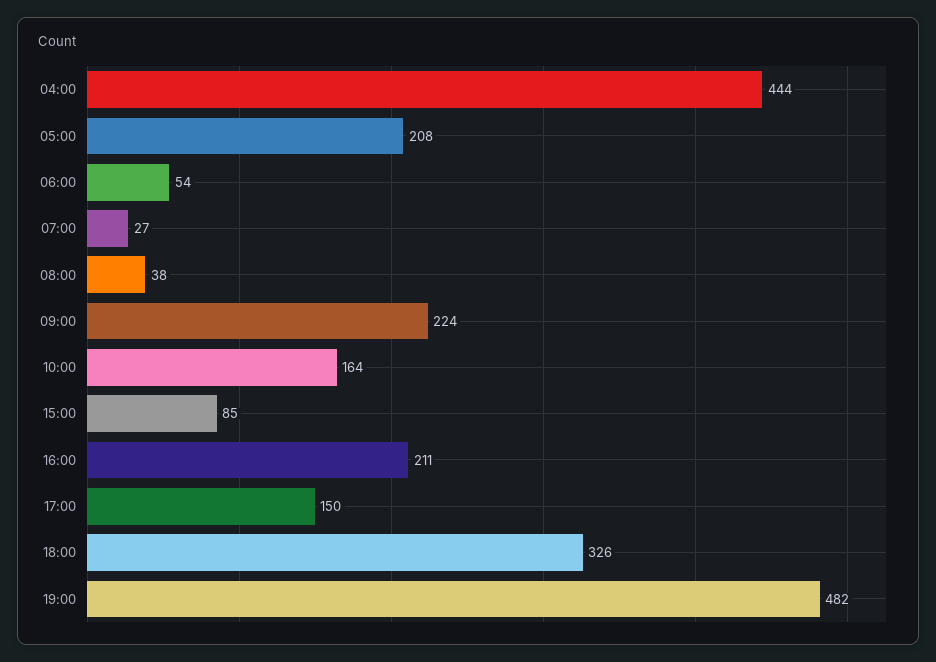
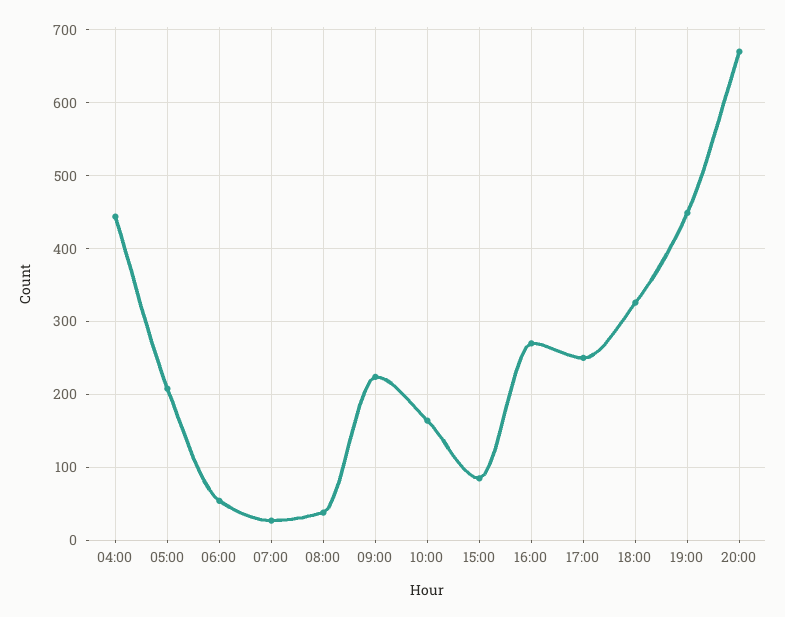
16:00: 211 -> 270
17:00: 150 -> 250
19:00: 482 -> 450
20:00: none -> 670

